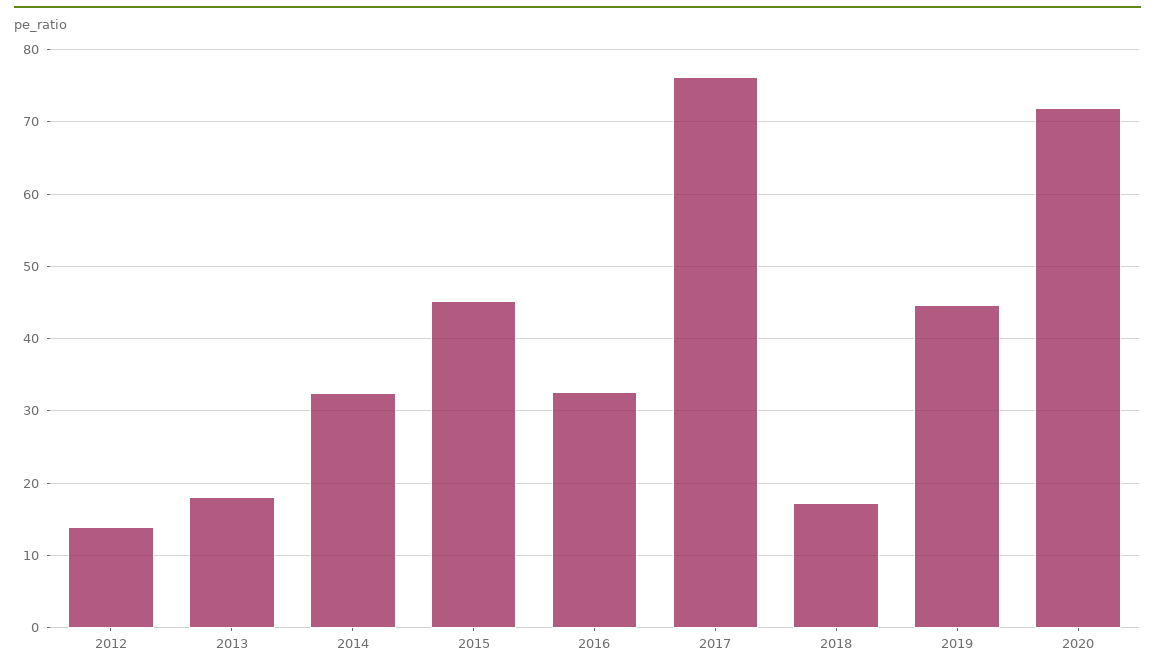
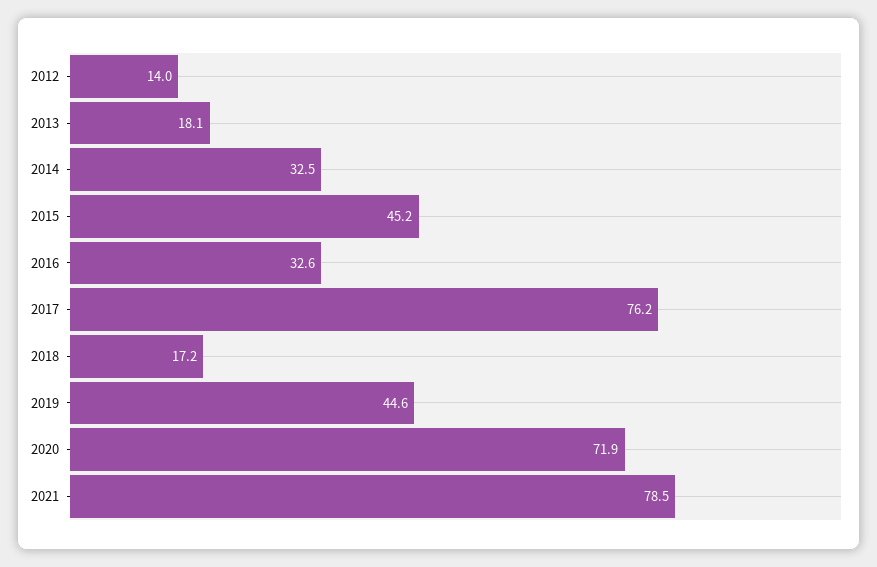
2021: none -> 78.5

